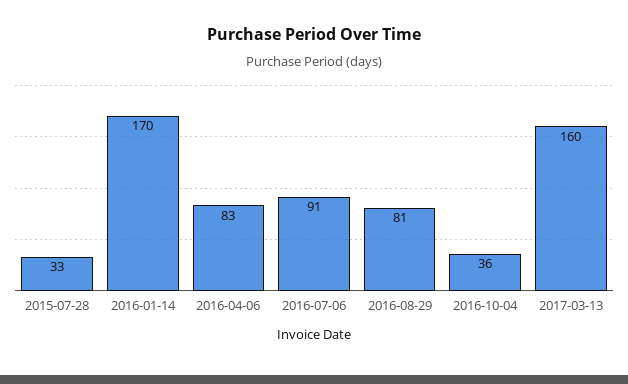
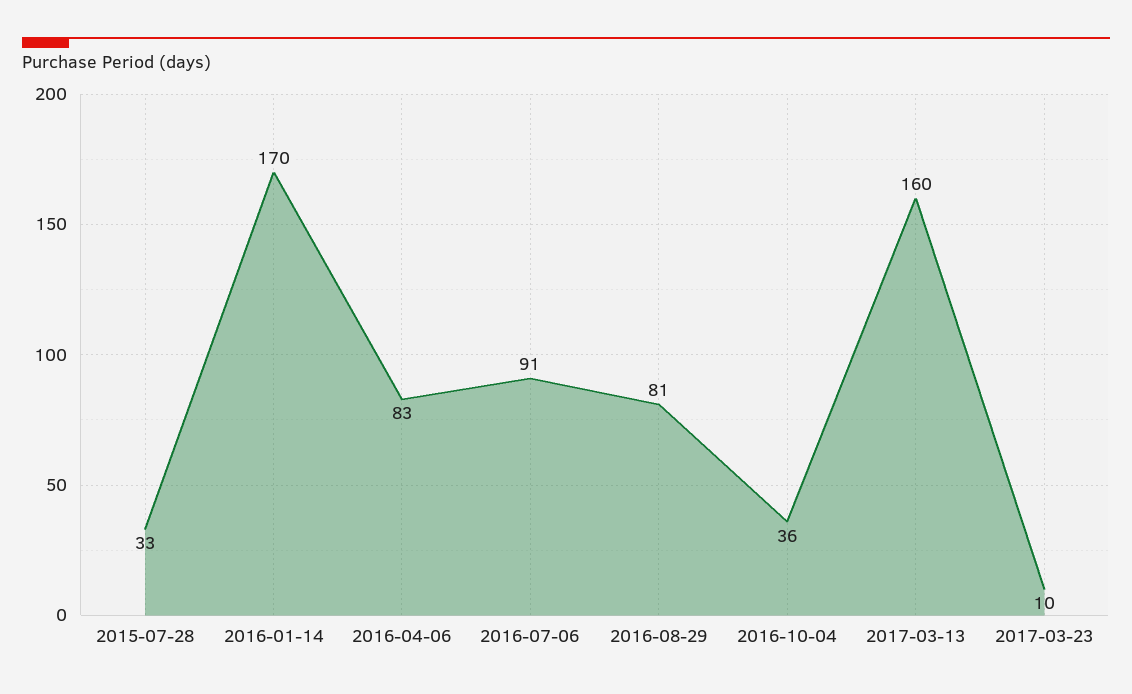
2017-03-23: none -> 10

